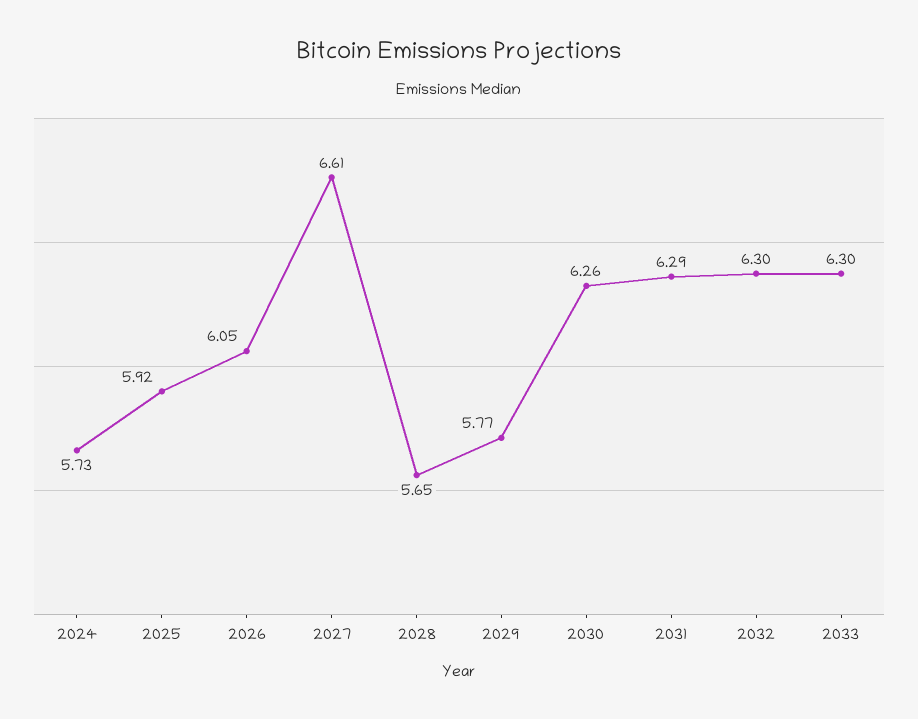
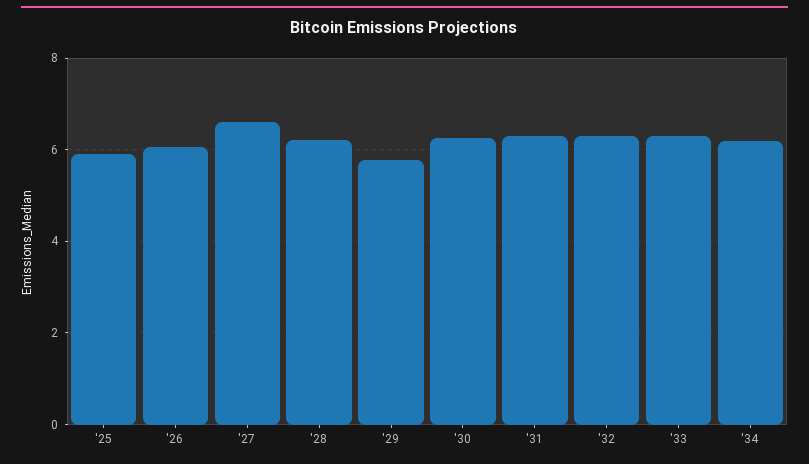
2024: 5.73 -> none
2028: 5.65 -> 6.2
'34: none -> 6.2

